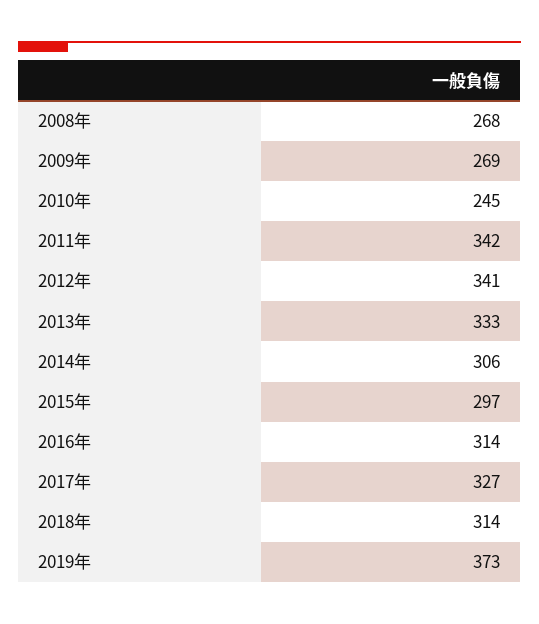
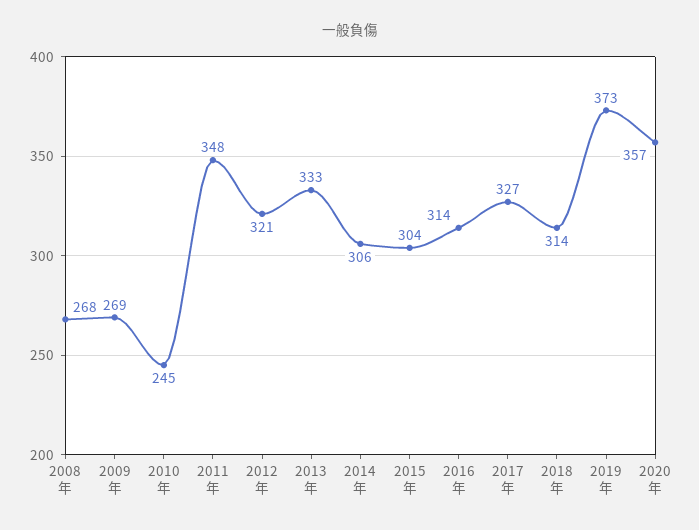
2011年: 342 -> 348
2012年: 341 -> 321
2015年: 297 -> 304
2020年: none -> 357

